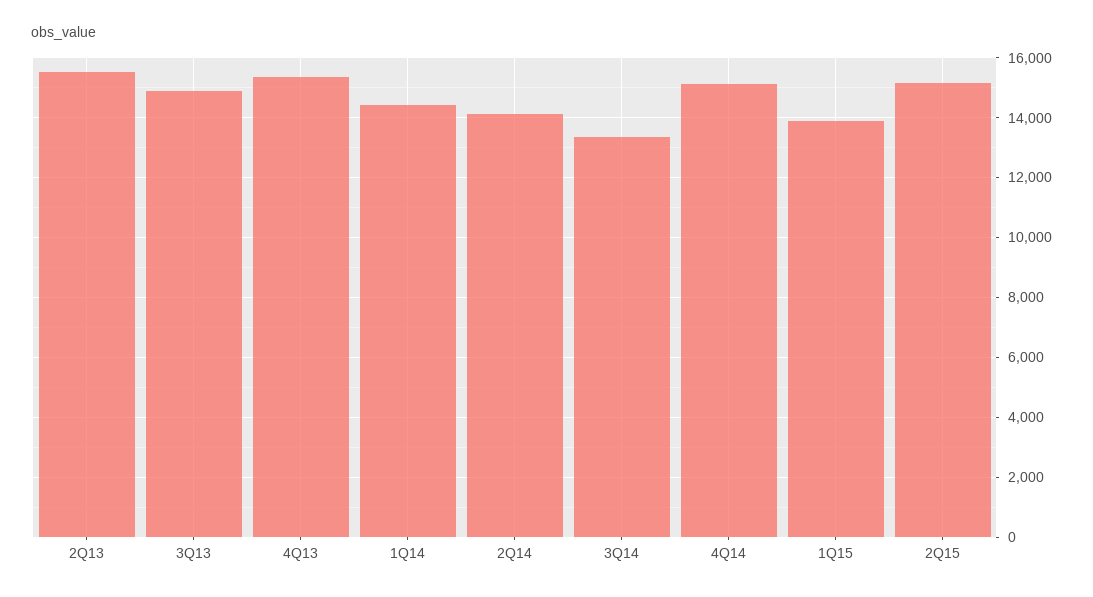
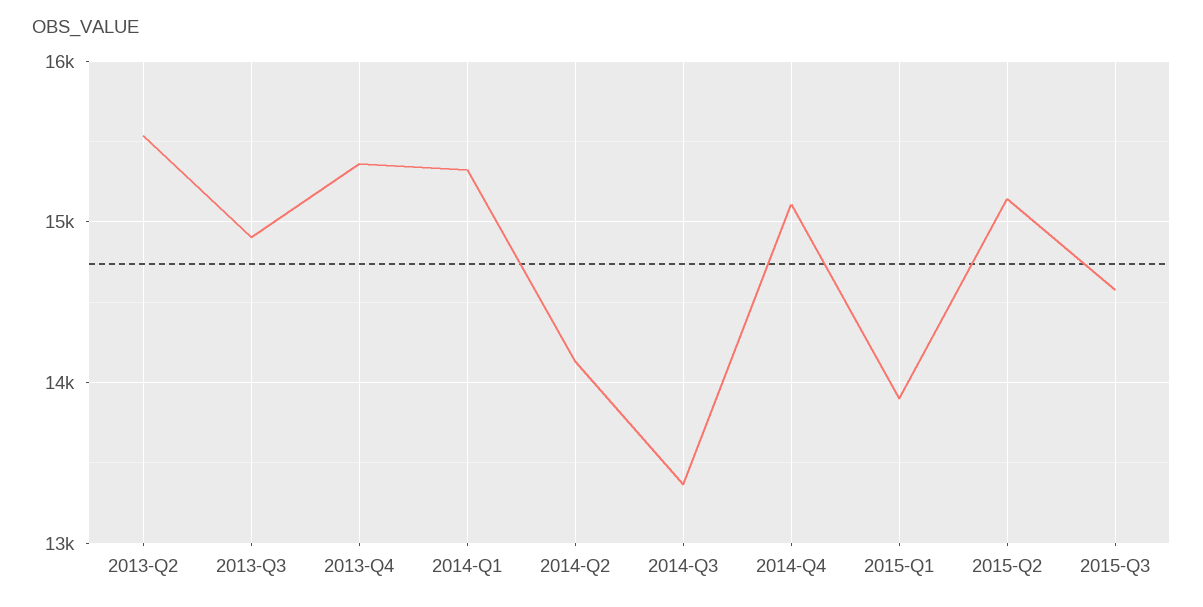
1Q14: 14500 -> 15300
2015-Q3: none -> 14600

